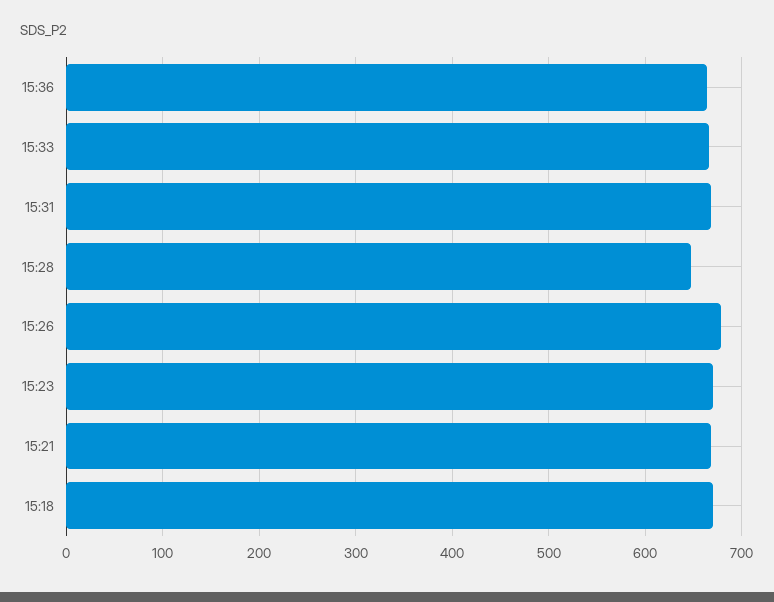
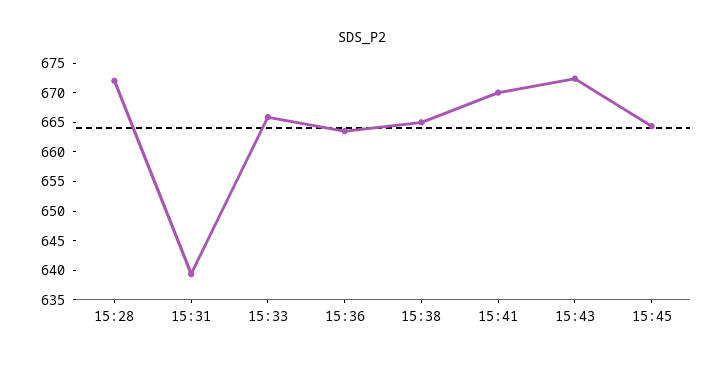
15:31: 670 -> 640
15:28: 650 -> 672.5
15:26: 680 -> none
15:23: 670 -> none
15:21: 670 -> none
15:18: 670 -> none
15:38: none -> 665
15:41: none -> 670
15:43: none -> 672.5
15:45: none -> 665

